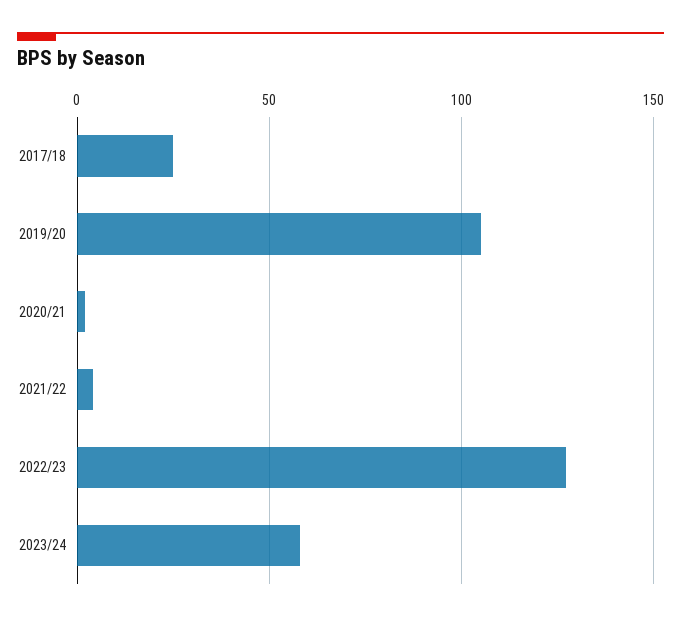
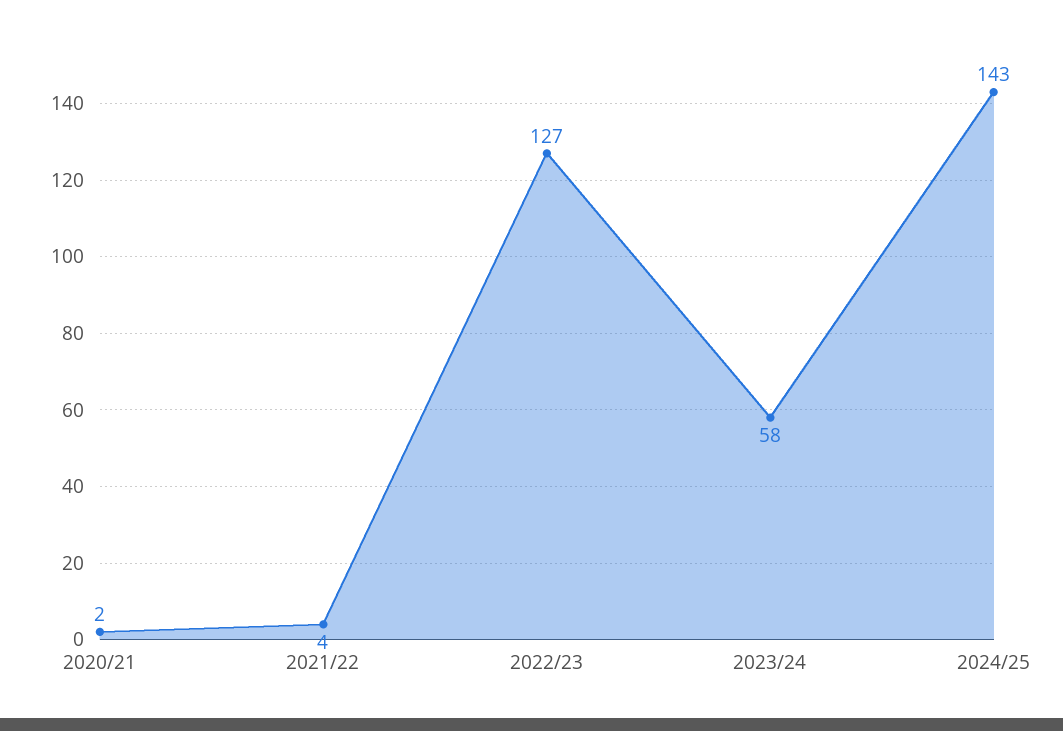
2017/18: 25 -> none
2019/20: 105 -> none
2024/25: none -> 143

